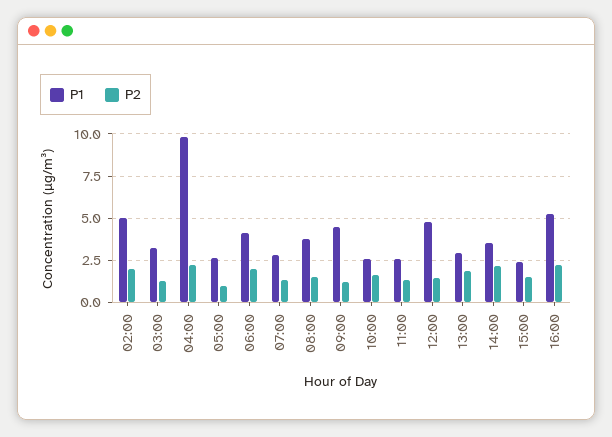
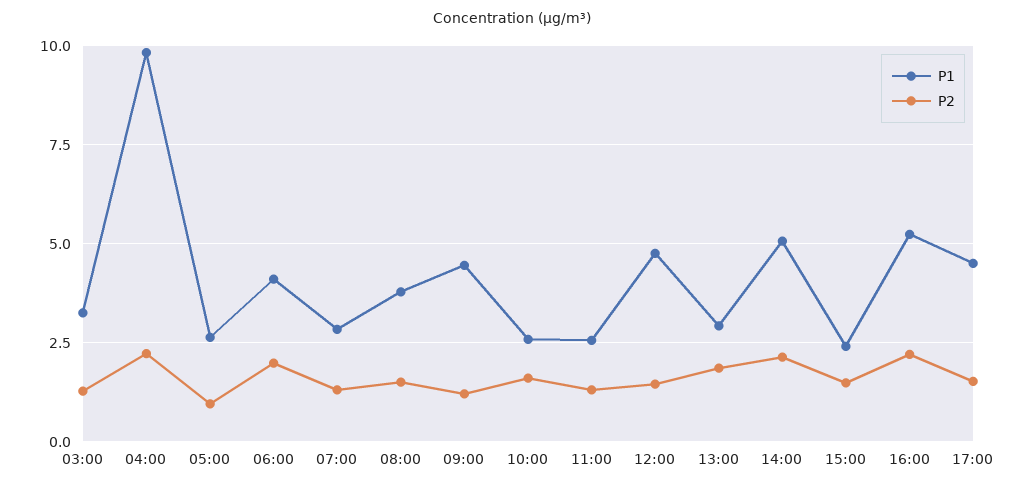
P1, 02:00: 5 -> none
P2, 02:00: 2 -> none
P1, 14:00: 3.5 -> 5
P1, 17:00: none -> 4.5
P2, 17:00: none -> 1.5

